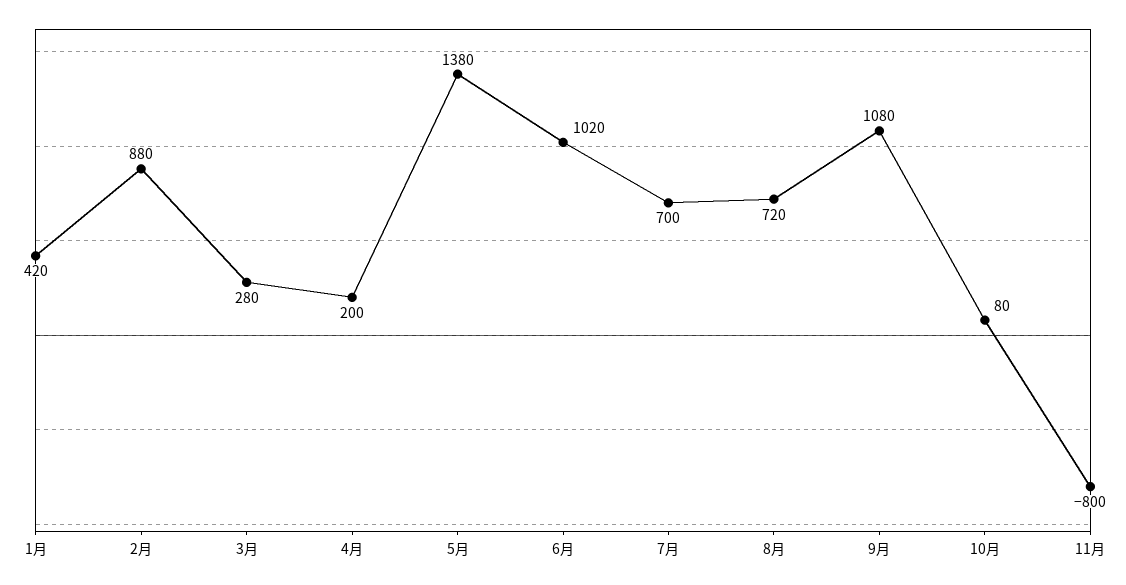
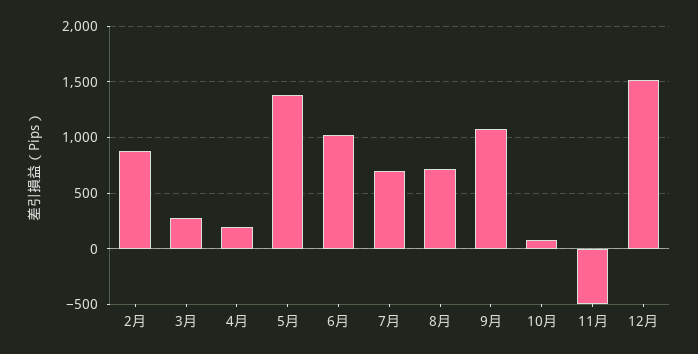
1月: 420 -> none
11月: -800 -> -500
12月: none -> 1500

